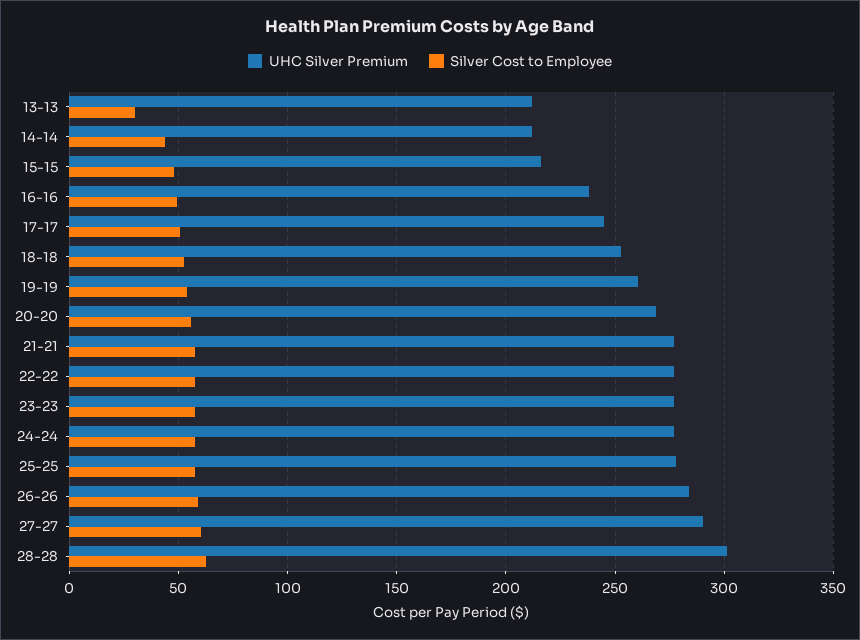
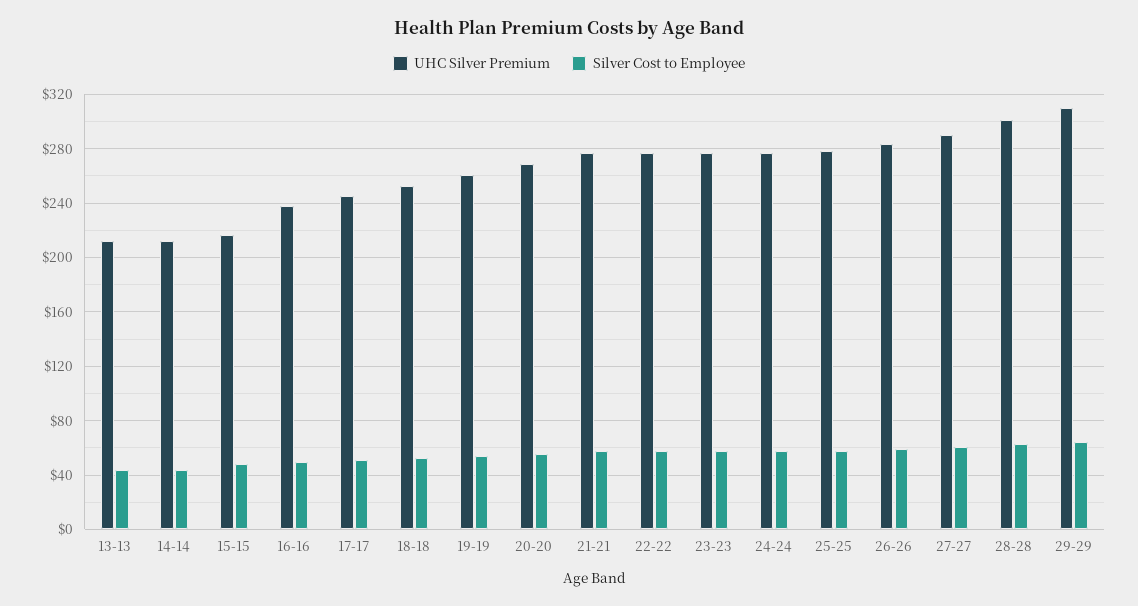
Silver Cost to Employee, 13-13: 30 -> 45
UHC Silver Premium, 29-29: none -> 310
Silver Cost to Employee, 29-29: none -> 65

